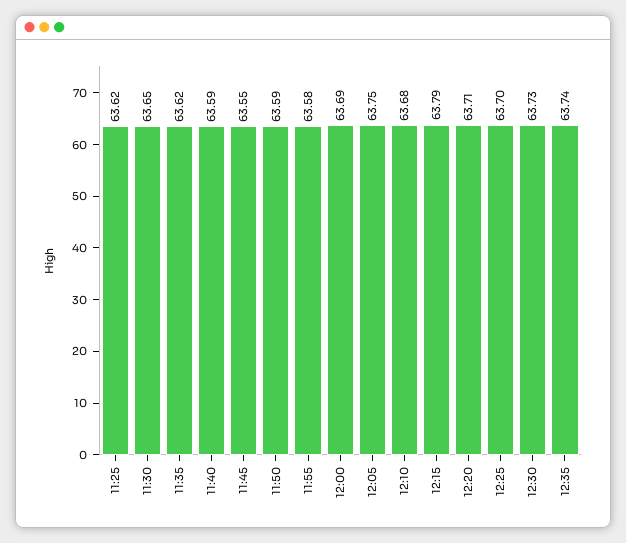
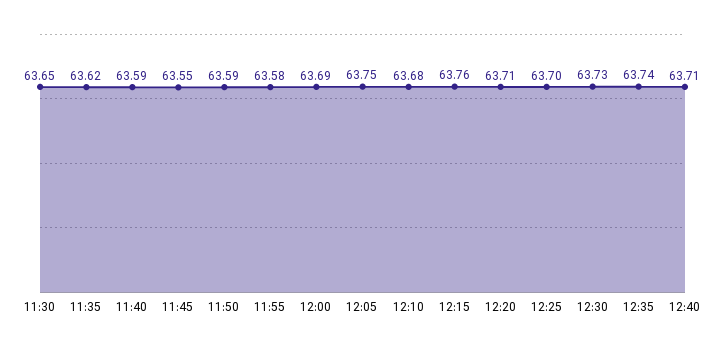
11:25: 63.62 -> none
12:15: 63.79 -> 63.76
12:40: none -> 63.71

